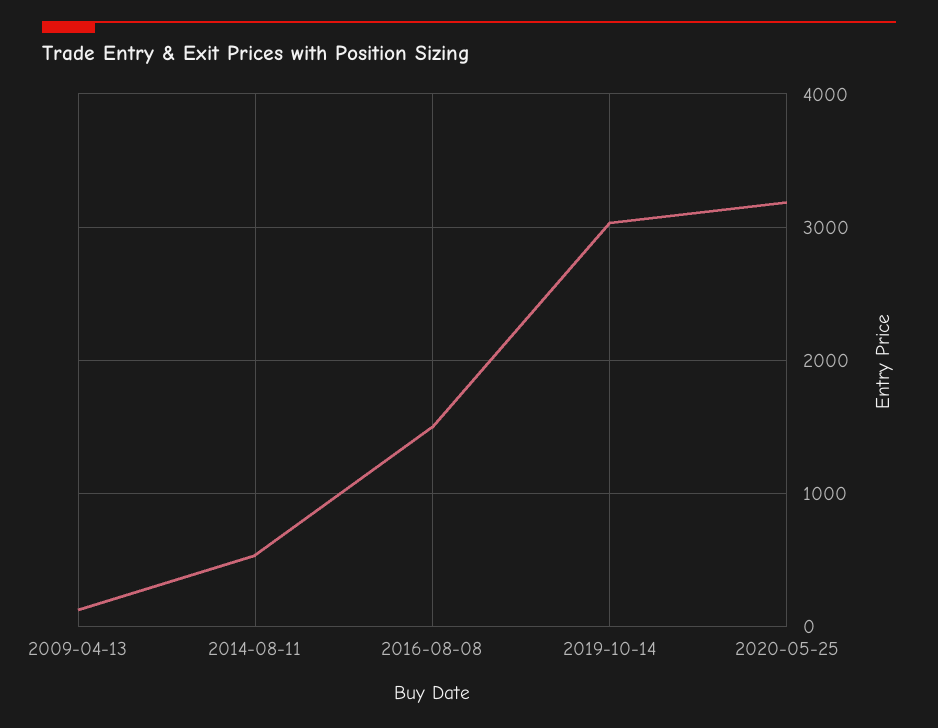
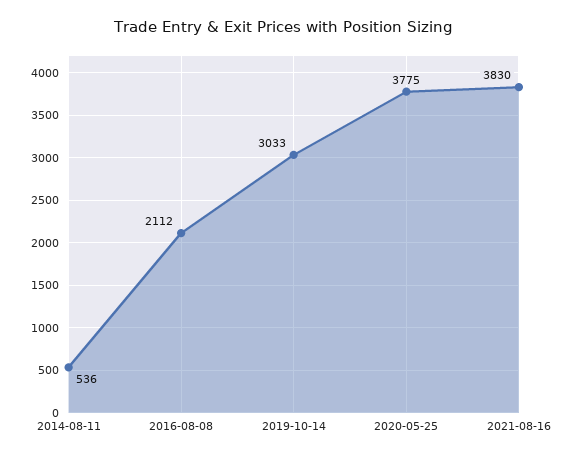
2009-04-13: 100 -> none
2016-08-08: 1500 -> 2112
2020-05-25: 3200 -> 3775
2021-08-16: none -> 3830

